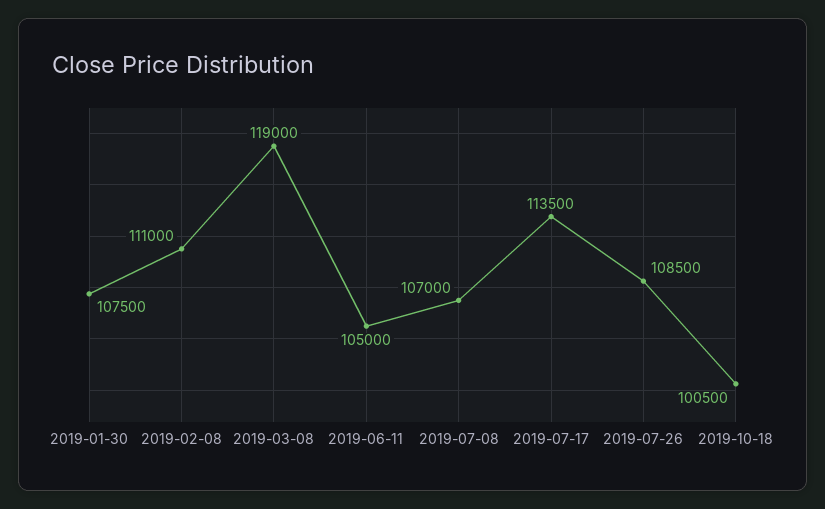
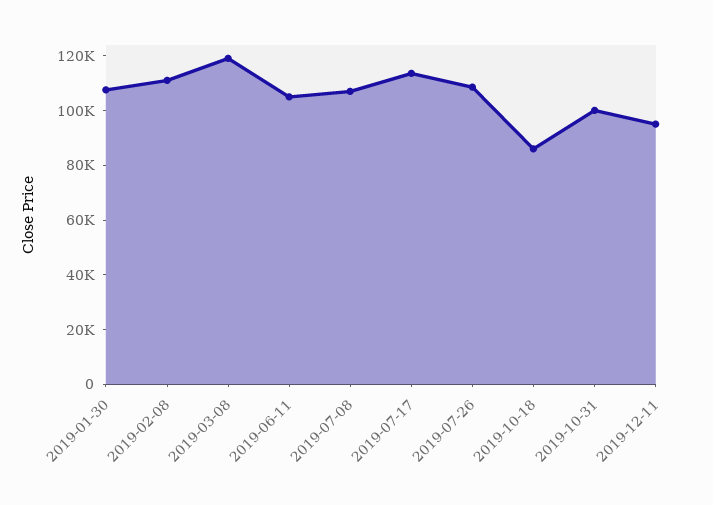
2019-10-18: 100500 -> 85000
2019-10-31: none -> 100000
2019-12-11: none -> 95000

